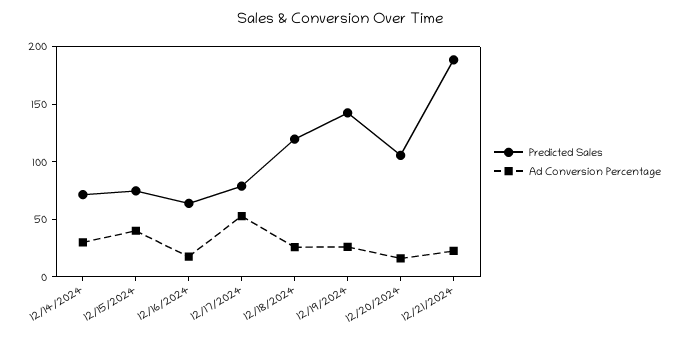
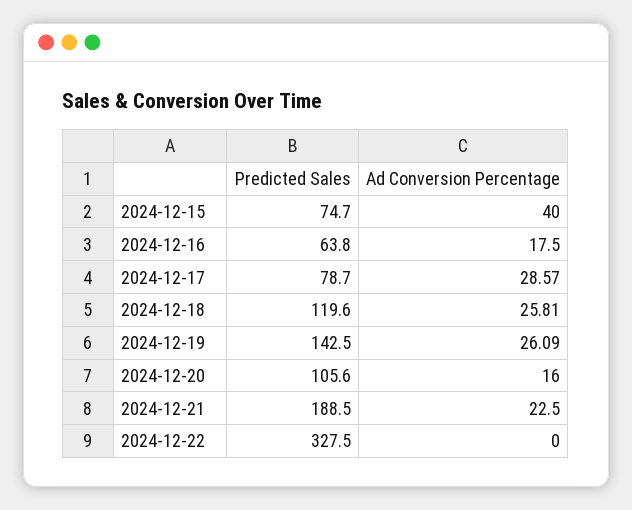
Predicted Sales, 12/14/2024: 70 -> none
Ad Conversion Percentage, 12/14/2024: 30 -> none
Ad Conversion Percentage, 12/17/2024: 50 -> 28.57
Predicted Sales, 2024-12-22: none -> 327.5
Ad Conversion Percentage, 2024-12-22: none -> 0

